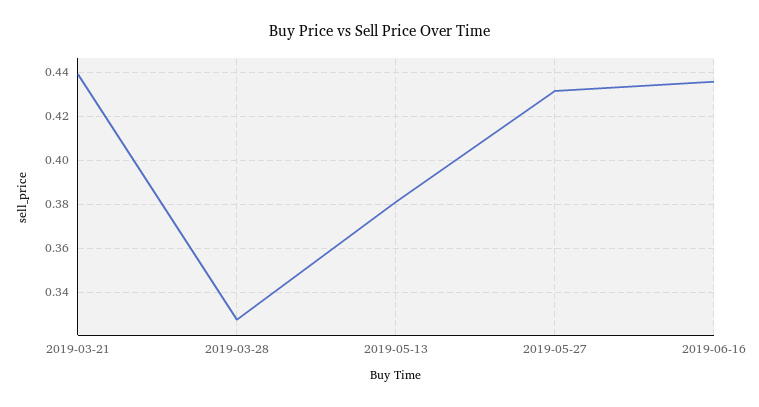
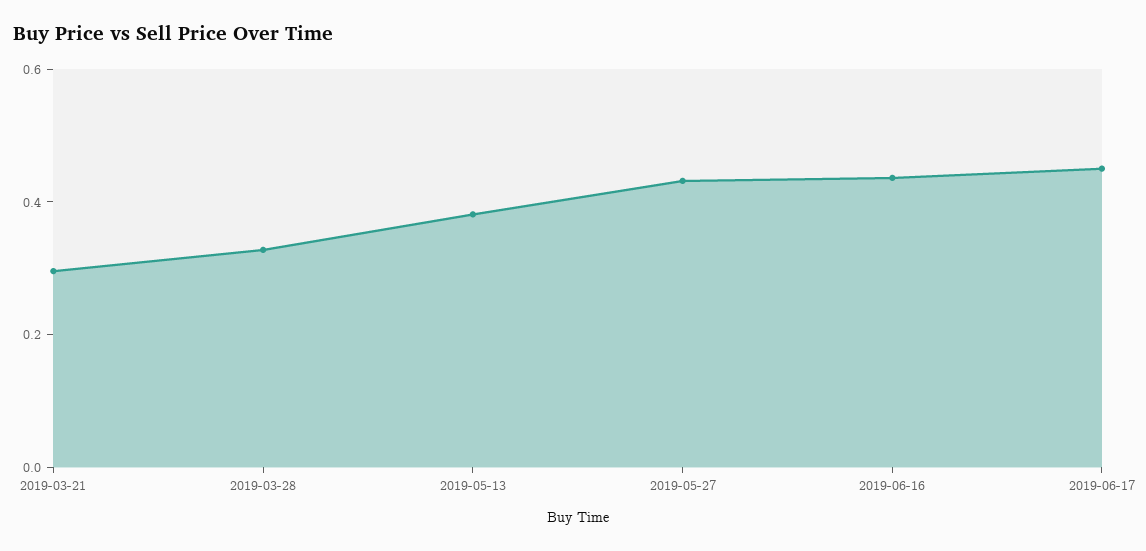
2019-03-21: 0.44 -> 0.3
2019-06-17: none -> 0.45

